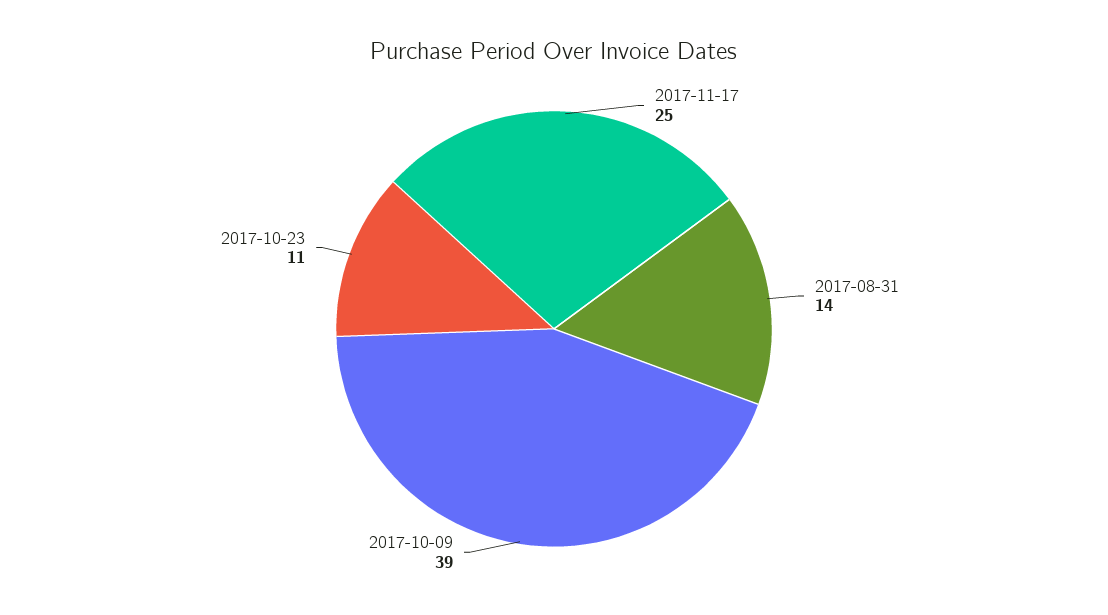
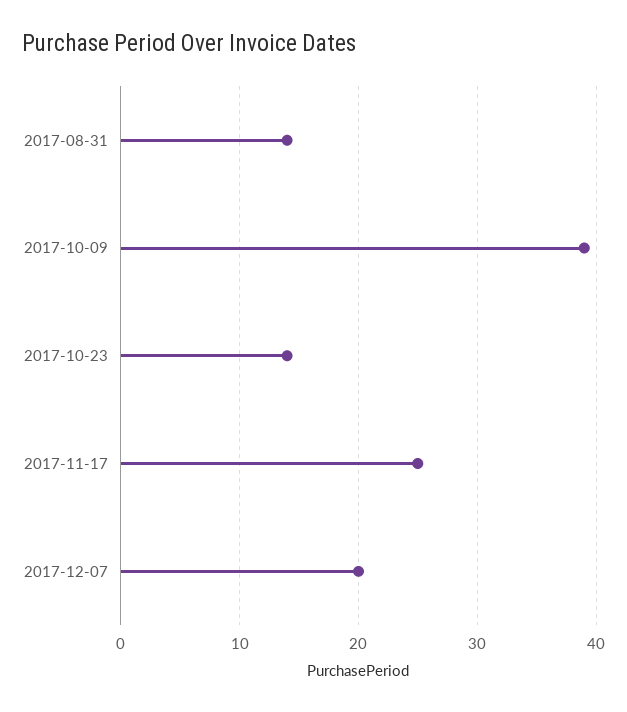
2017-10-23: 11 -> 14
2017-12-07: none -> 20

